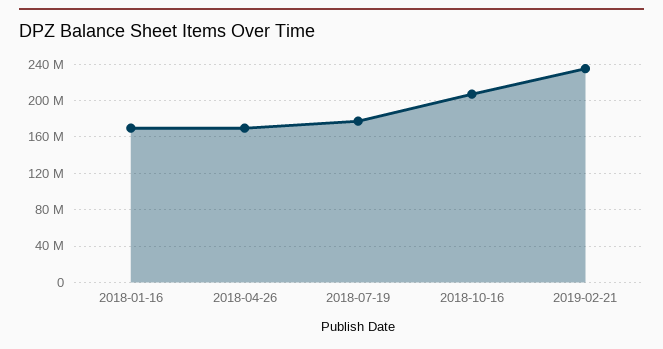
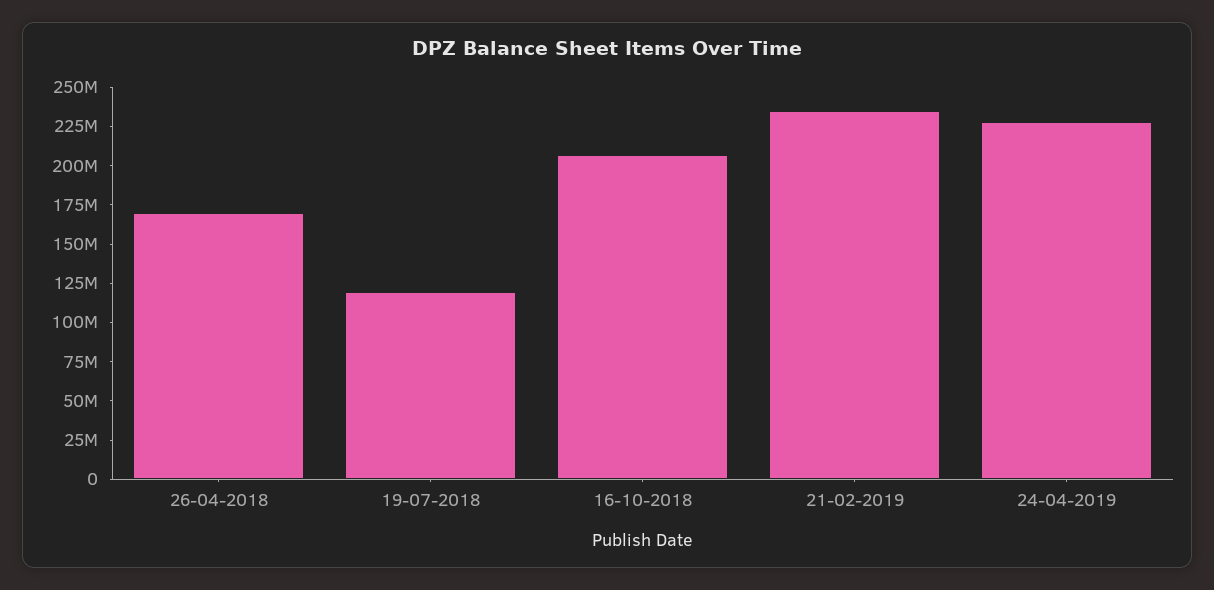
2018-01-16: 170000000 -> none
2018-07-19: 180000000 -> 125000000
24-04-2019: none -> 225000000

